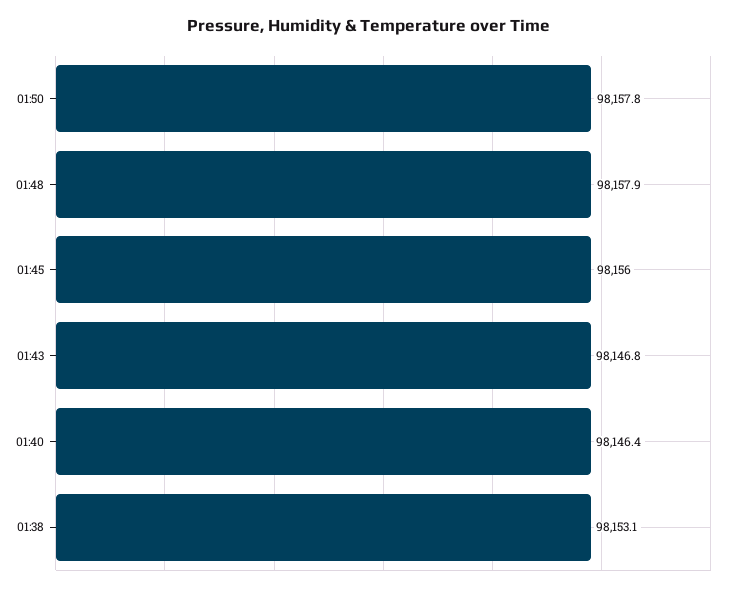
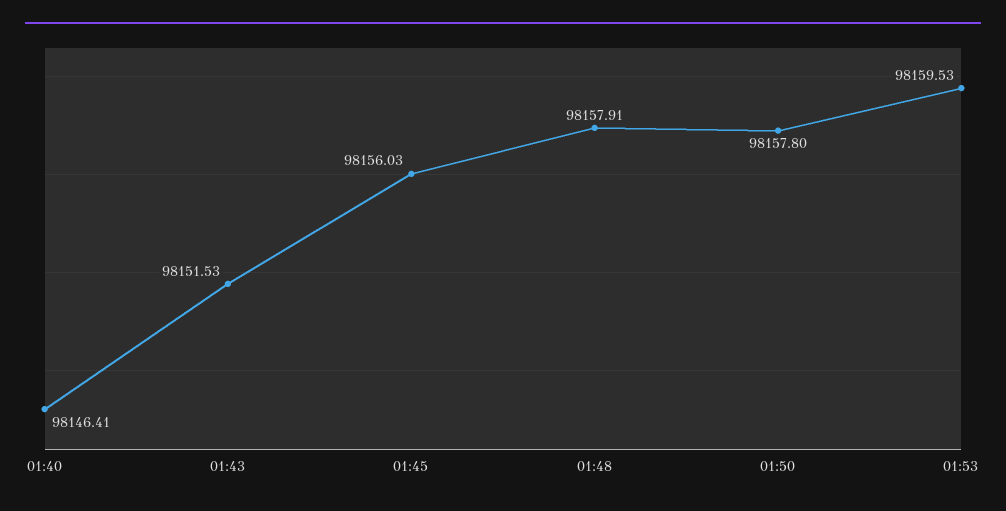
01:43: 98146.8 -> 98151.53
01:38: 98153.1 -> none
01:53: none -> 98159.53

